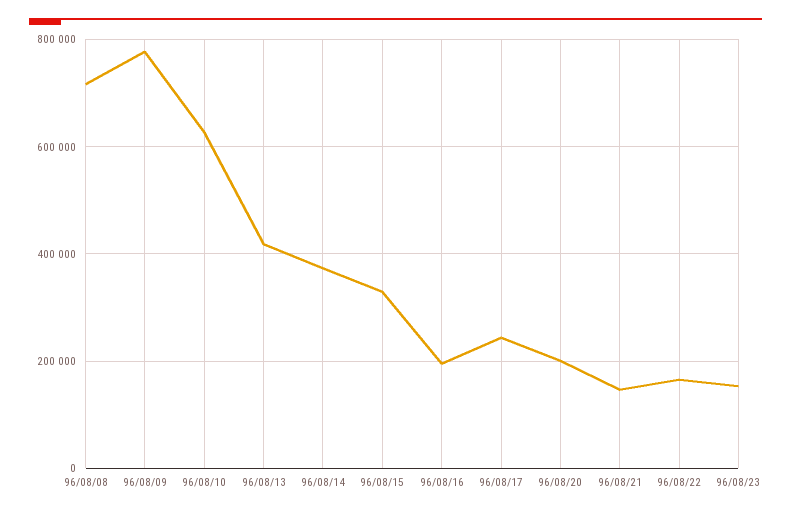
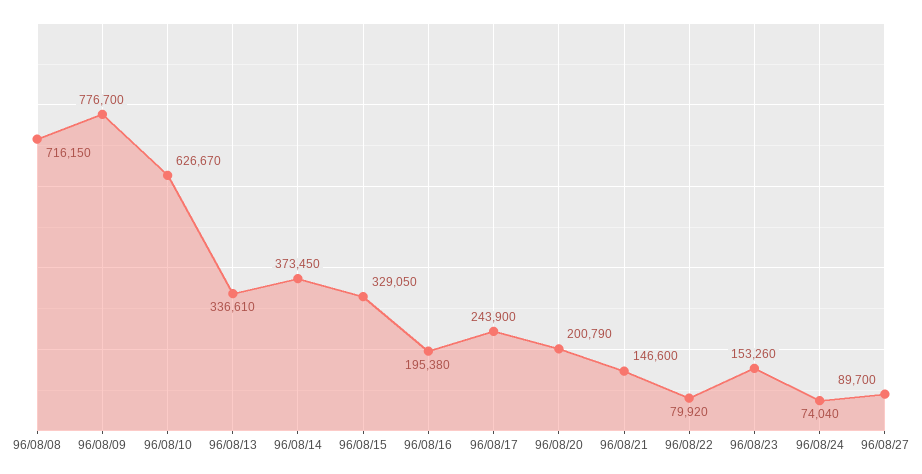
96/08/13: 420000 -> 336610
96/08/22: 160000 -> 79920
96/08/24: none -> 74040
96/08/27: none -> 89700

